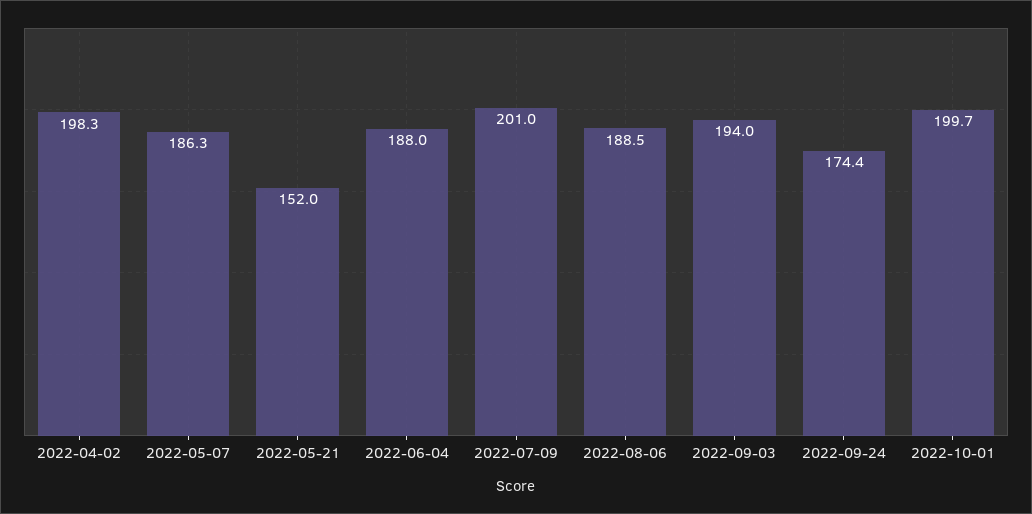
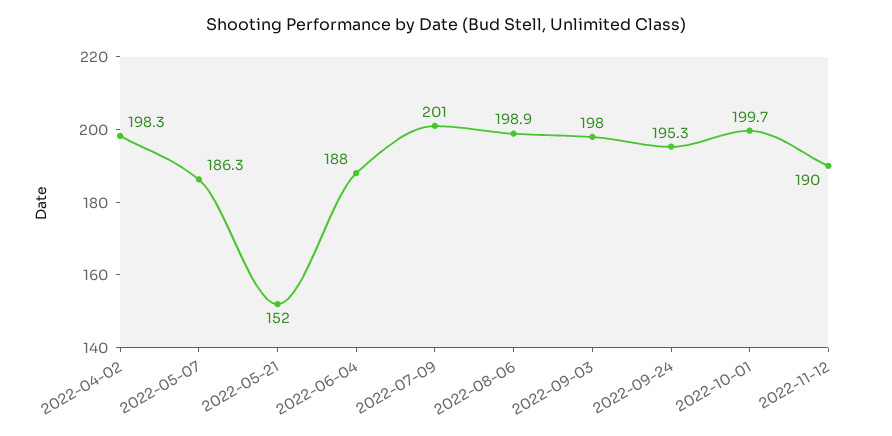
2022-08-06: 188.5 -> 198.9
2022-09-03: 194 -> 198
2022-09-24: 174.4 -> 195.3
2022-11-12: none -> 190

